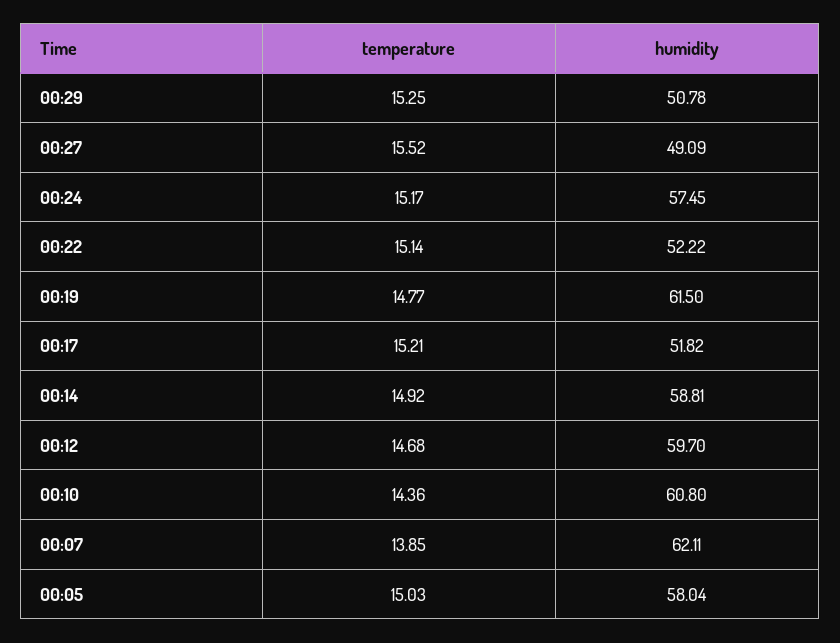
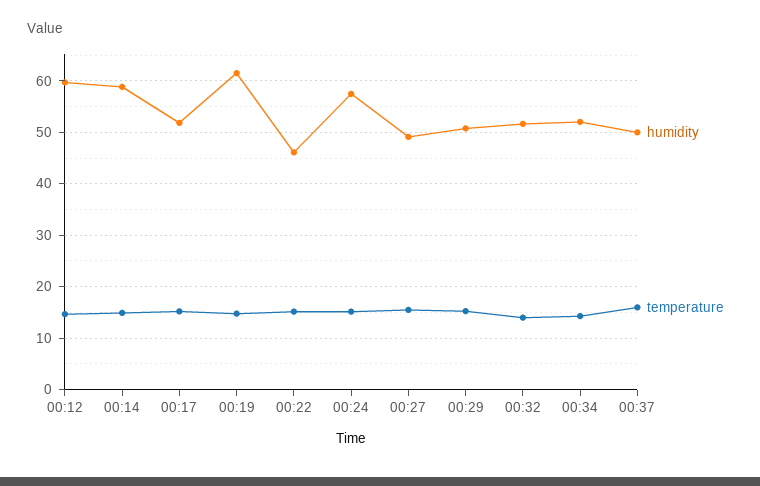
humidity, 00:22: 52.22 -> 46
temperature, 00:10: 14.36 -> none
humidity, 00:10: 60.8 -> none
temperature, 00:07: 13.85 -> none
humidity, 00:07: 62.11 -> none
temperature, 00:05: 15.03 -> none
humidity, 00:05: 58.04 -> none
humidity, 00:32: none -> 52
temperature, 00:32: none -> 14
humidity, 00:34: none -> 52
temperature, 00:34: none -> 14
humidity, 00:37: none -> 50
temperature, 00:37: none -> 16

